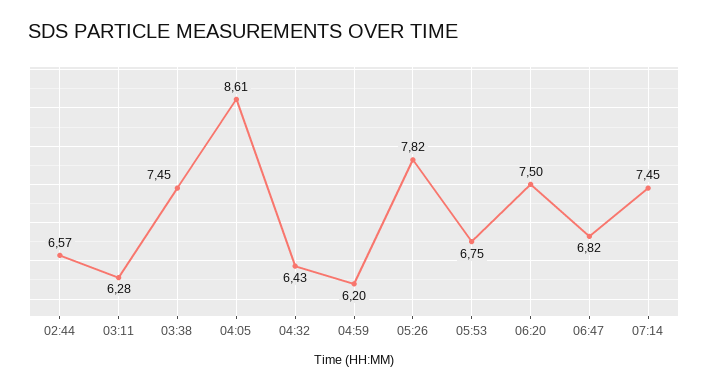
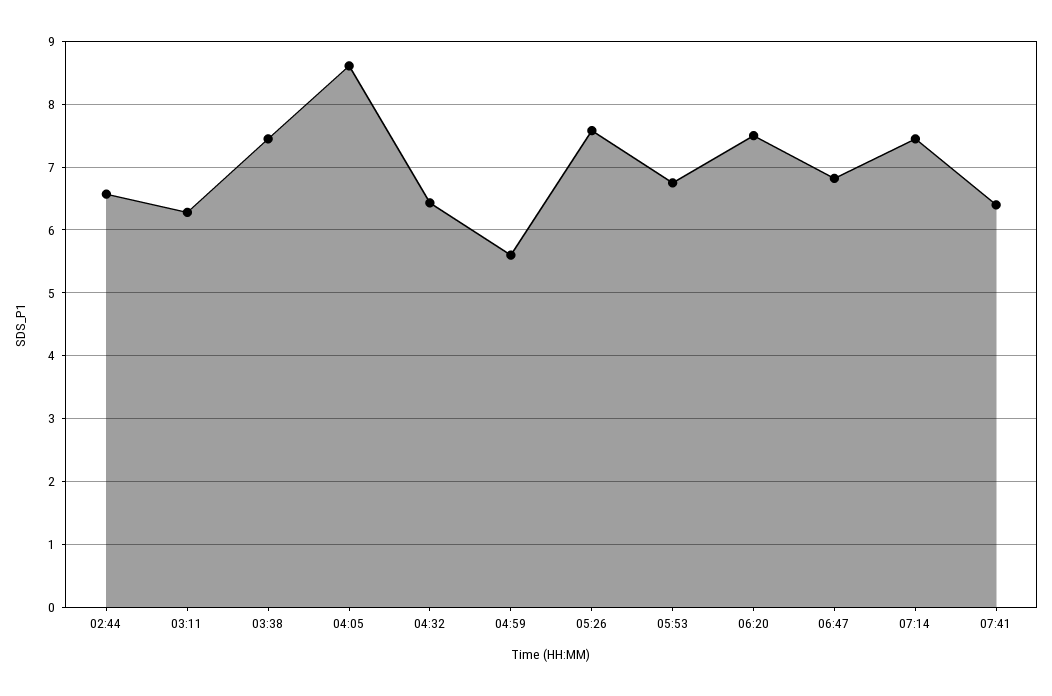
04:59: 6.2 -> 5.6
05:26: 7.82 -> 7.6
07:41: none -> 6.4

